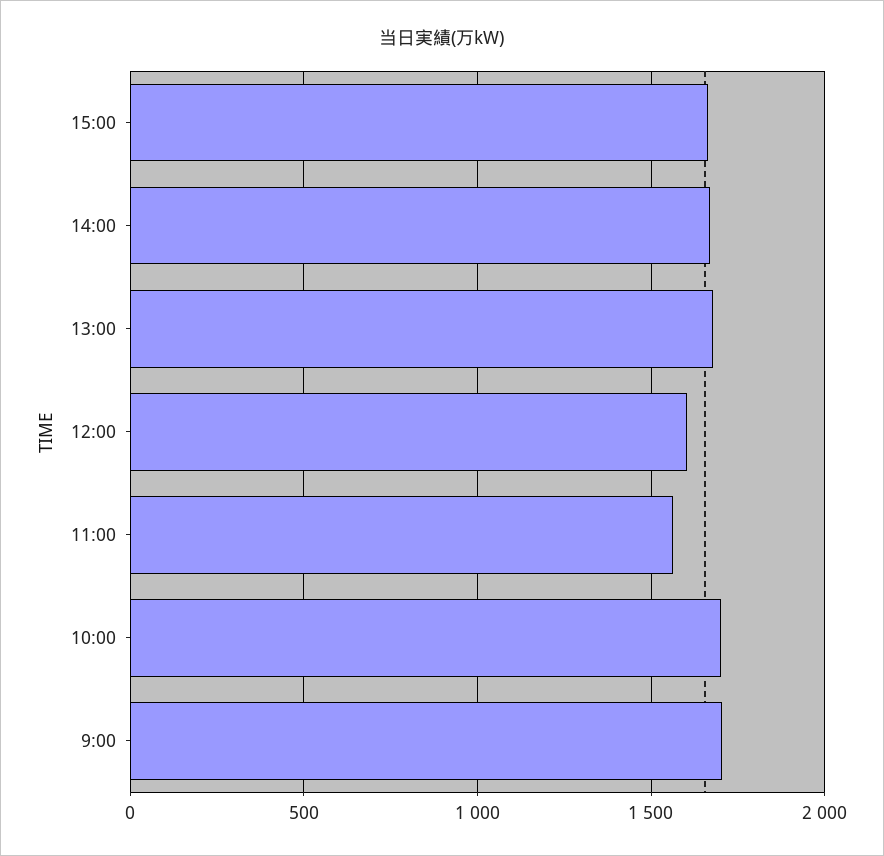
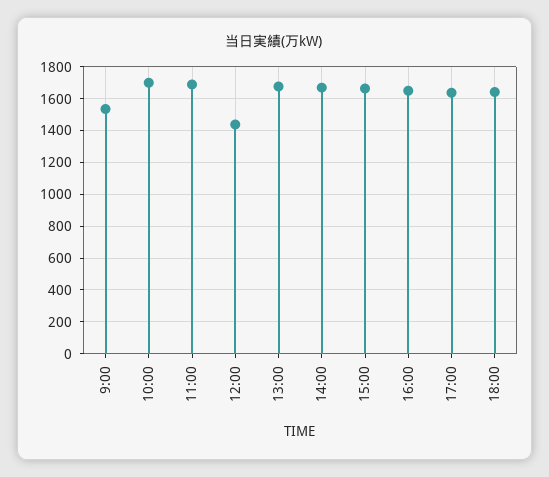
12:00: 1600 -> 1450
11:00: 1550 -> 1700
9:00: 1700 -> 1550
16:00: none -> 1650
17:00: none -> 1650
18:00: none -> 1650

